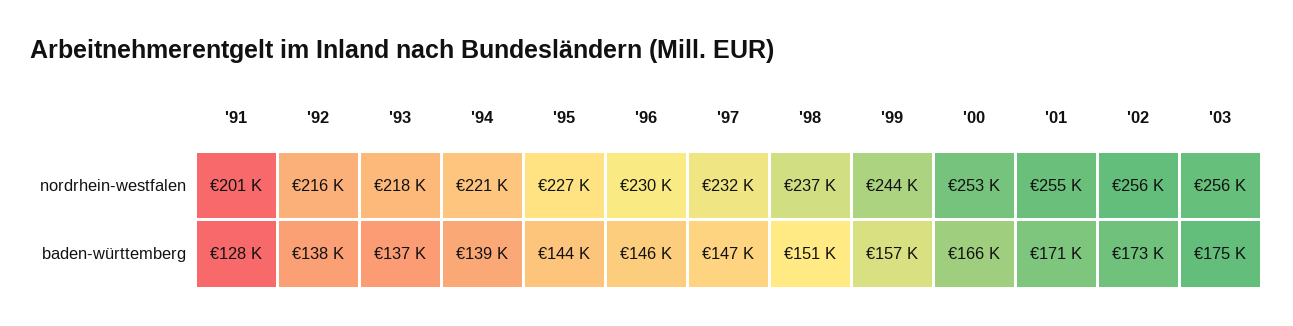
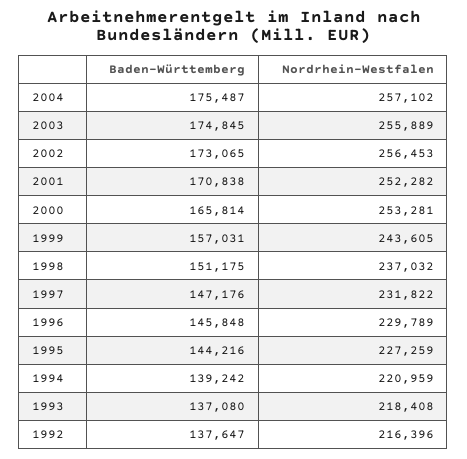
'91, nordrhein-westfalen: 201000 -> none
'01, nordrhein-westfalen: 255000 -> 252282
'91, baden-württemberg: 128000 -> none
2004, baden-württemberg: none -> 175487
2004, nordrhein-westfalen: none -> 257102

